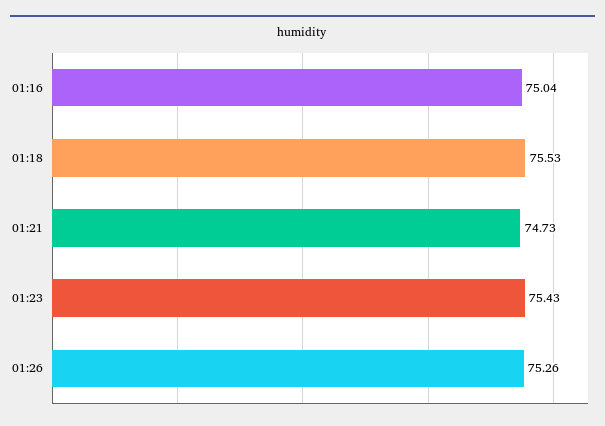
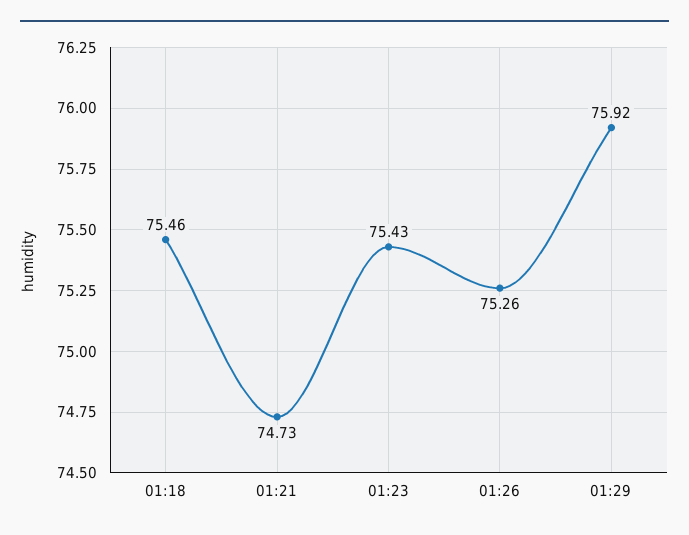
01:16: 75.04 -> none
01:18: 75.53 -> 75.46
01:29: none -> 75.92

